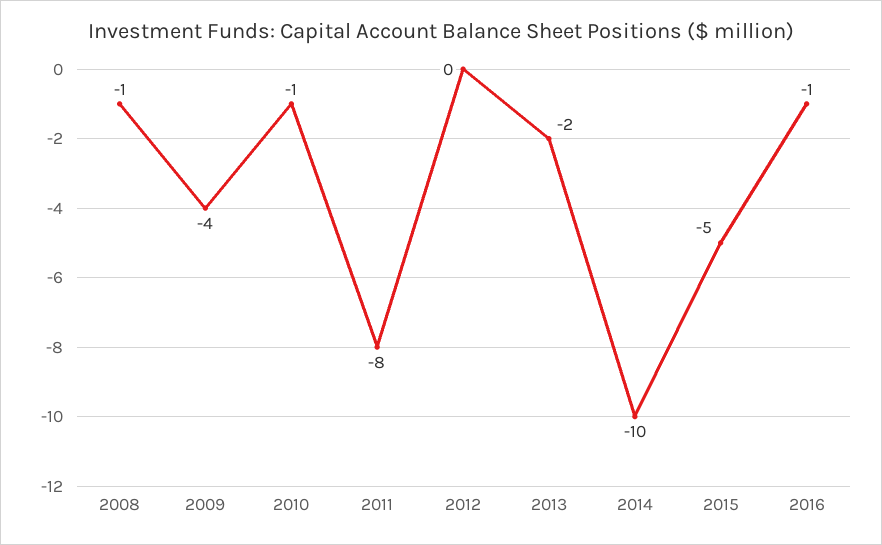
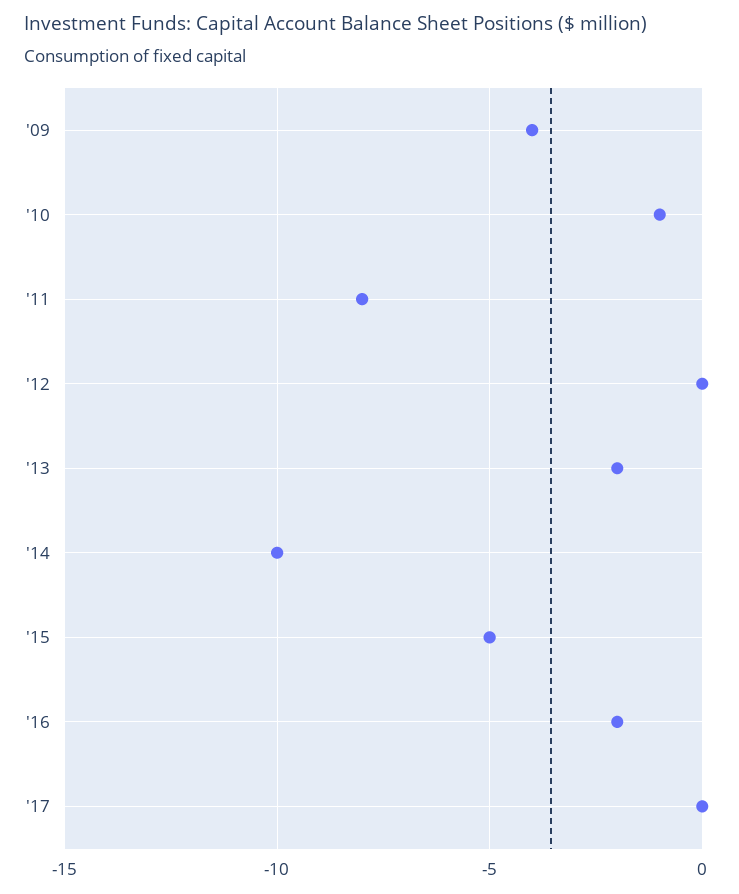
2008: -1 -> none
2016: -1 -> -2
'17: none -> 0

